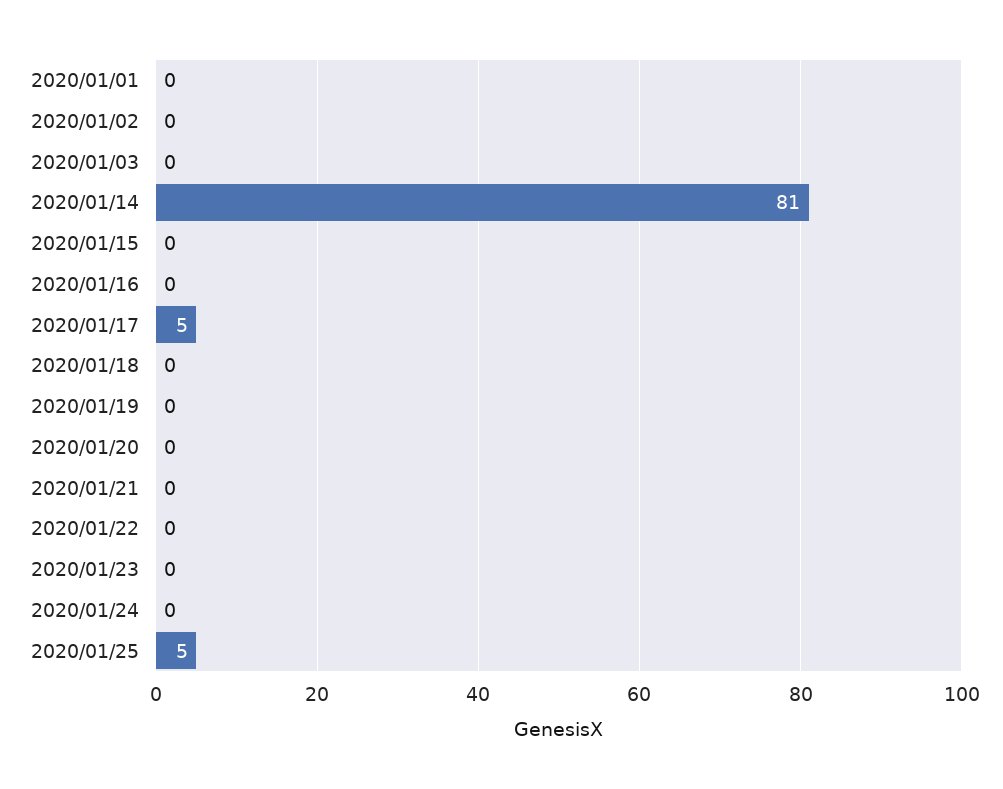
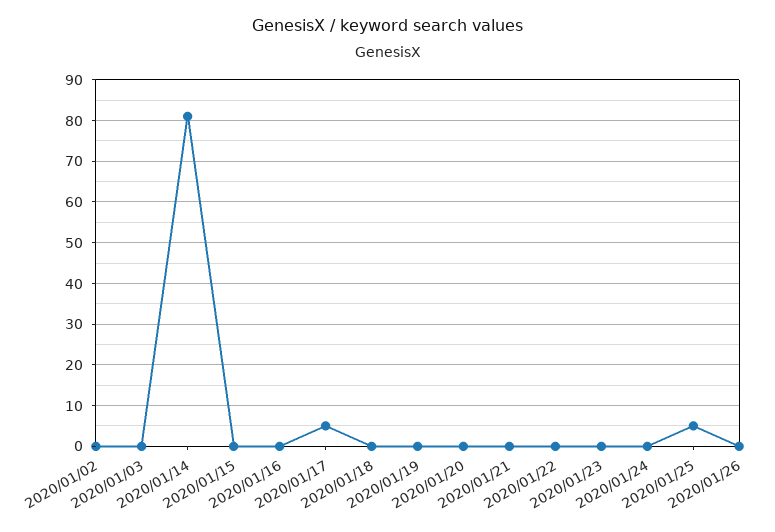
2020/01/01: 0 -> none
2020/01/26: none -> 0

